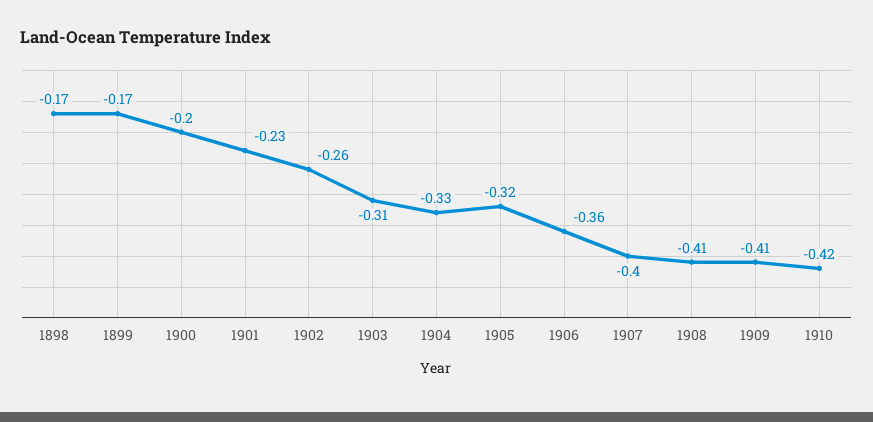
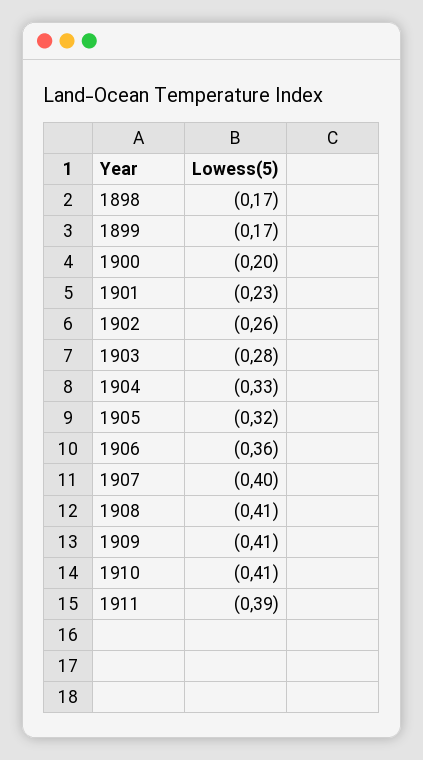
1903: -0.31 -> -0.28
1910: -0.42 -> -0.41
1911: none -> -0.39

